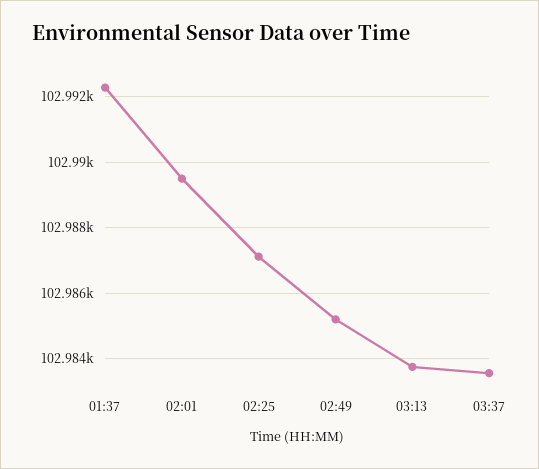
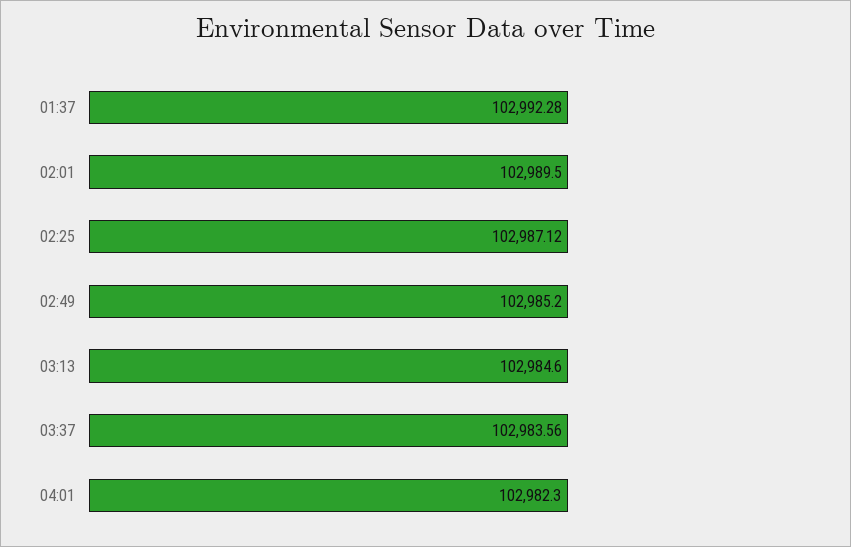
03:13: 102983.8 -> 102984.6
04:01: none -> 102982.3

